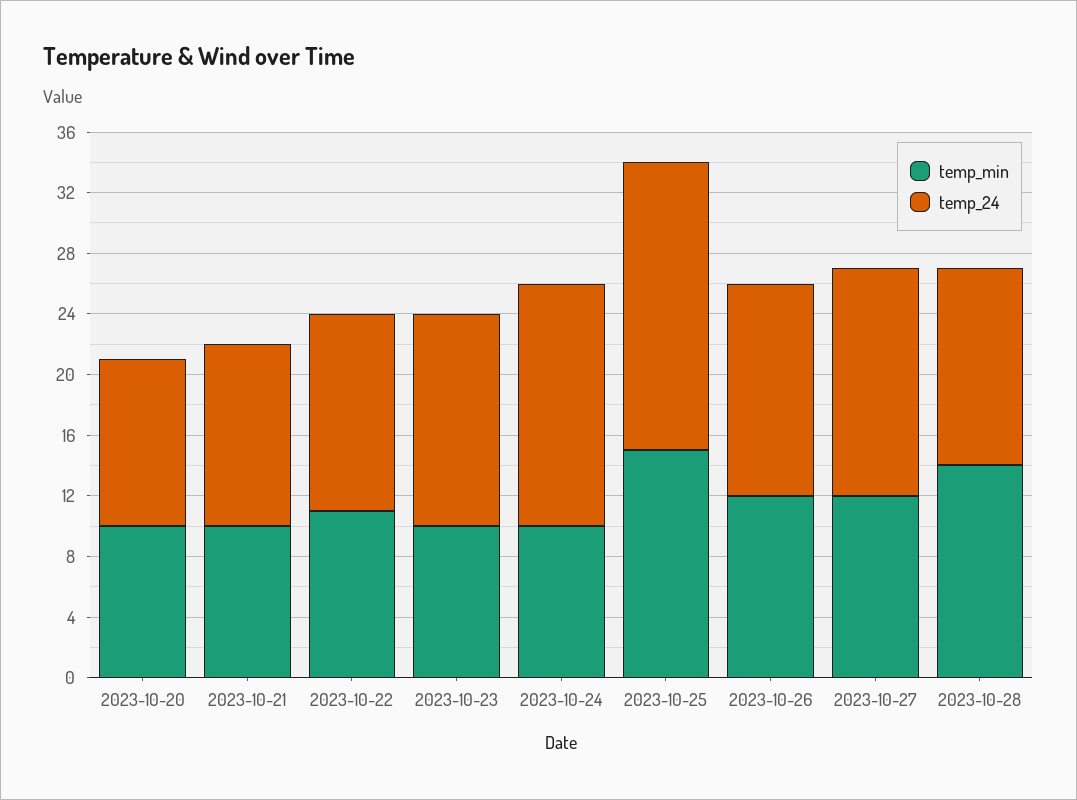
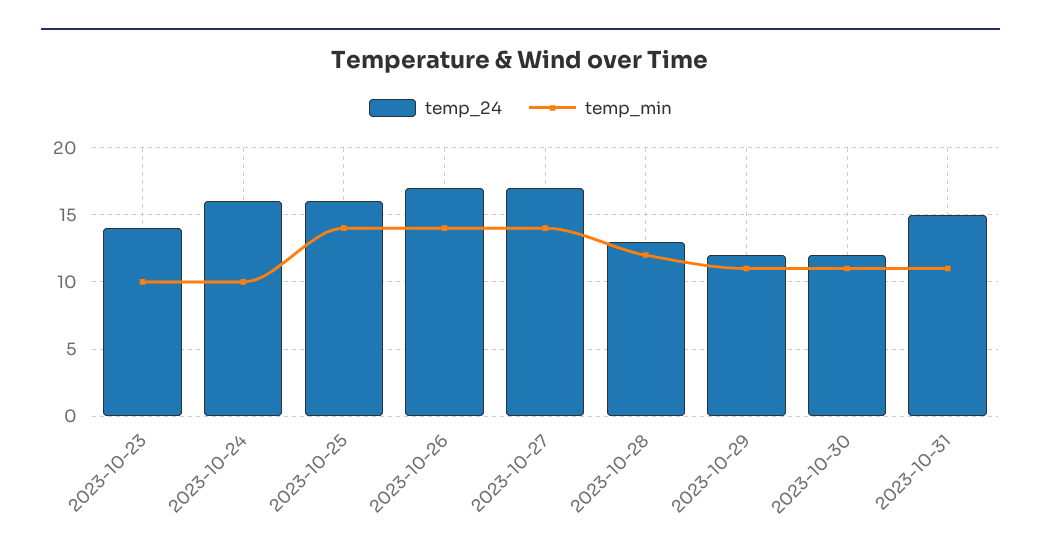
temp_min, 2023-10-20: 10 -> none
temp_24, 2023-10-20: 11 -> none
temp_min, 2023-10-21: 10 -> none
temp_24, 2023-10-21: 12 -> none
temp_min, 2023-10-22: 11 -> none
temp_24, 2023-10-22: 13 -> none
temp_min, 2023-10-25: 15 -> 14
temp_24, 2023-10-25: 19 -> 16
temp_min, 2023-10-26: 12 -> 14
temp_24, 2023-10-26: 14 -> 17
temp_min, 2023-10-27: 12 -> 14
temp_24, 2023-10-27: 15 -> 17
temp_min, 2023-10-28: 14 -> 12
temp_24, 2023-10-29: none -> 12
temp_min, 2023-10-29: none -> 11
temp_24, 2023-10-30: none -> 12
temp_min, 2023-10-30: none -> 11
temp_24, 2023-10-31: none -> 15
temp_min, 2023-10-31: none -> 11

